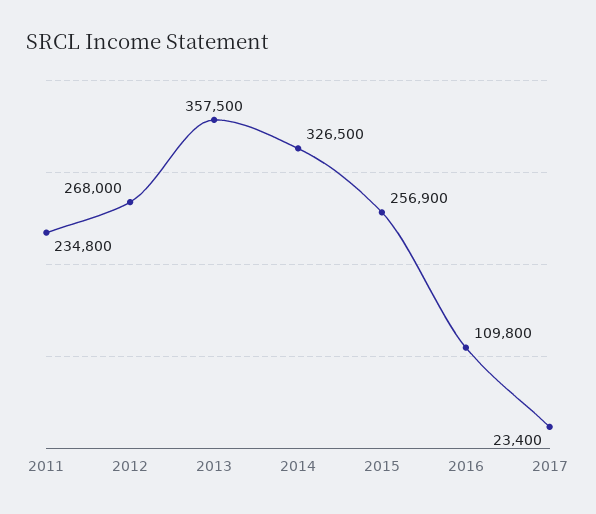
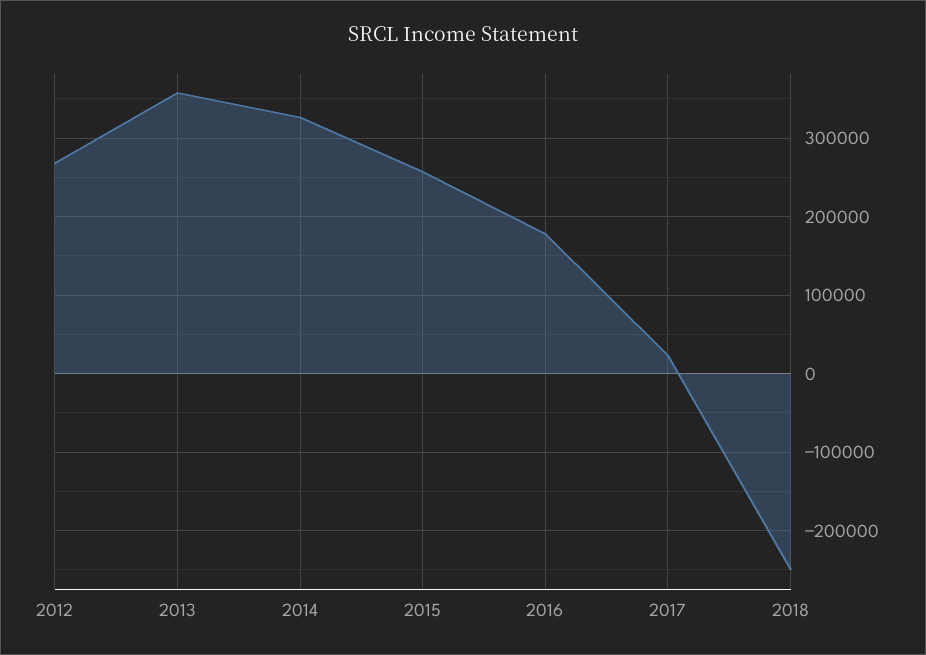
2011: 234800 -> none
2016: 109800 -> 180000
2018: none -> -250000

